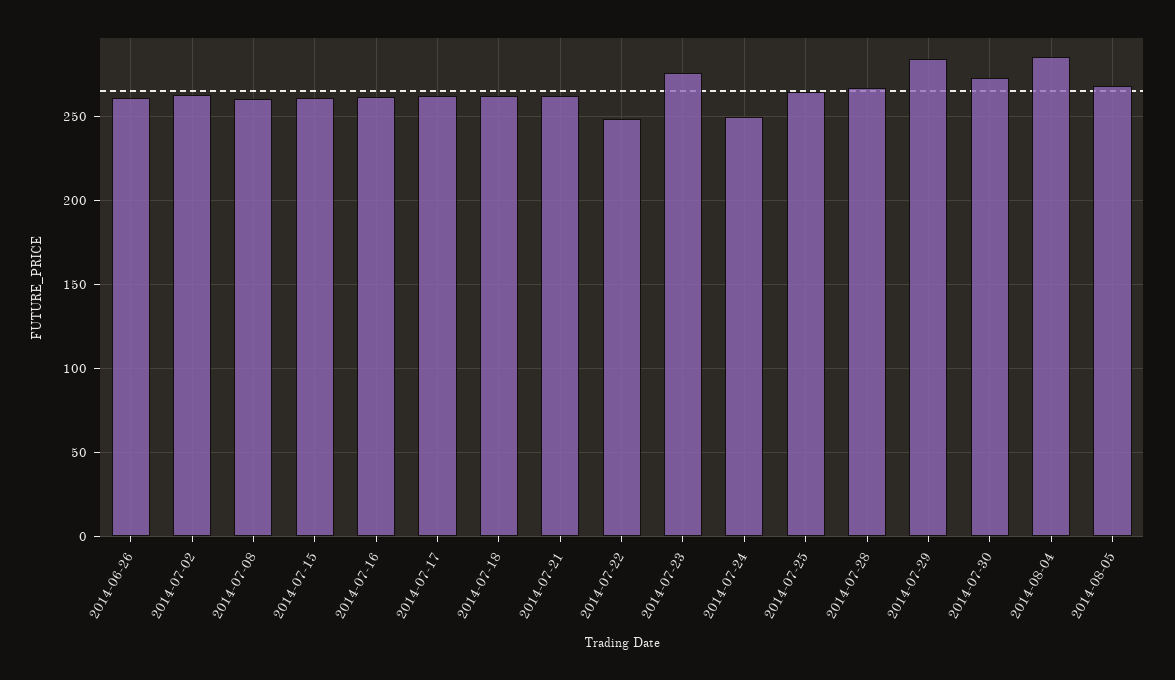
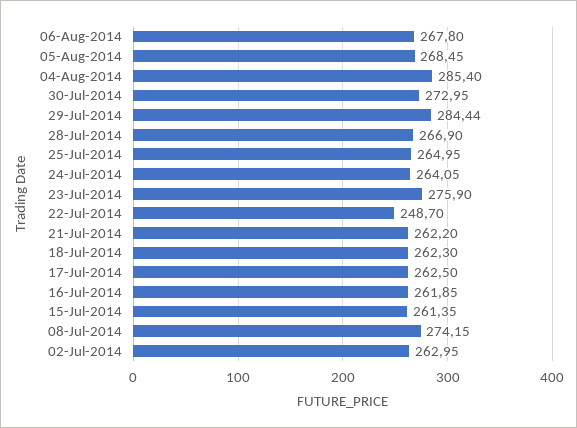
2014-06-26: 260 -> none
2014-07-08: 260 -> 274.15
2014-07-24: 250 -> 264.05
06-Aug-2014: none -> 267.8

